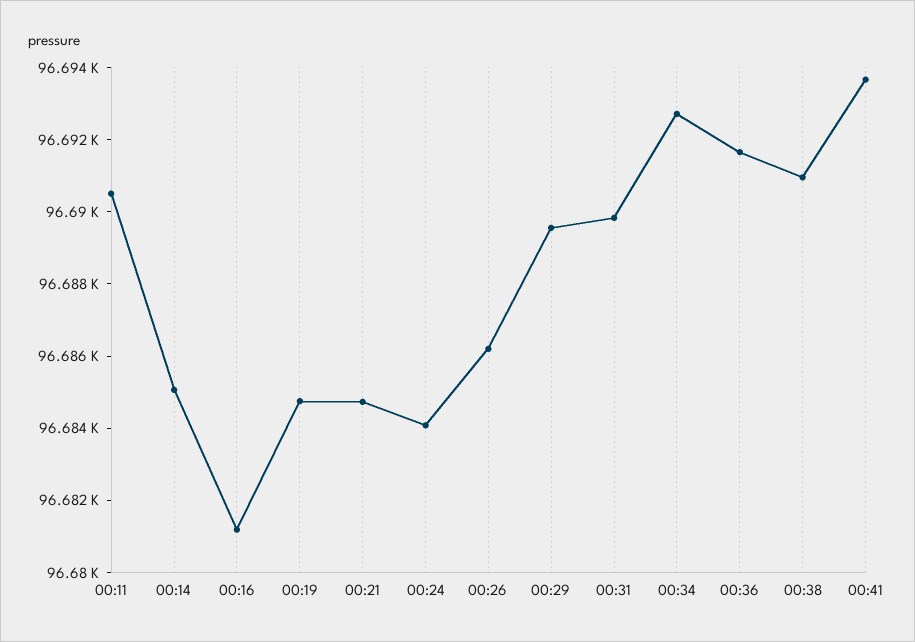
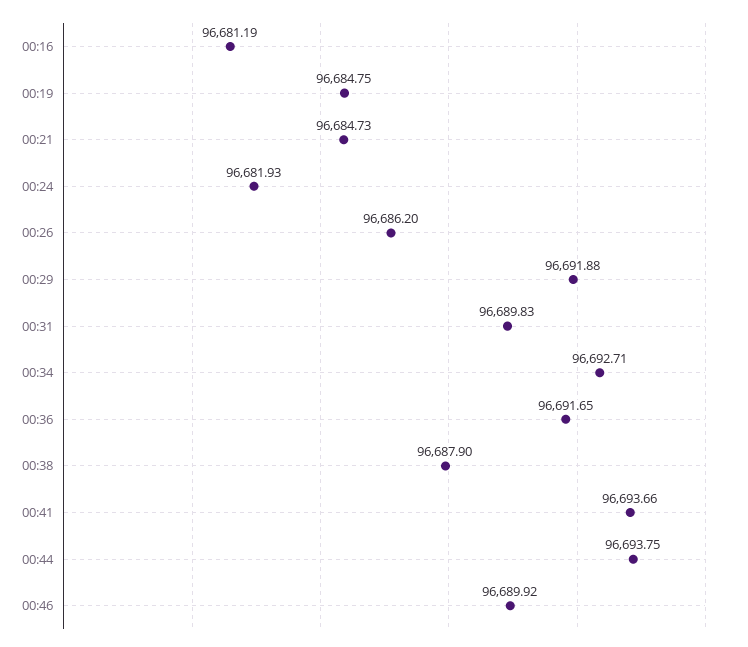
00:11: 96690.5 -> none
00:14: 96685 -> none
00:24: 96684 -> 96681.93
00:29: 96689.5 -> 96691.88
00:38: 96691 -> 96687.9
00:44: none -> 96693.75
00:46: none -> 96689.92

